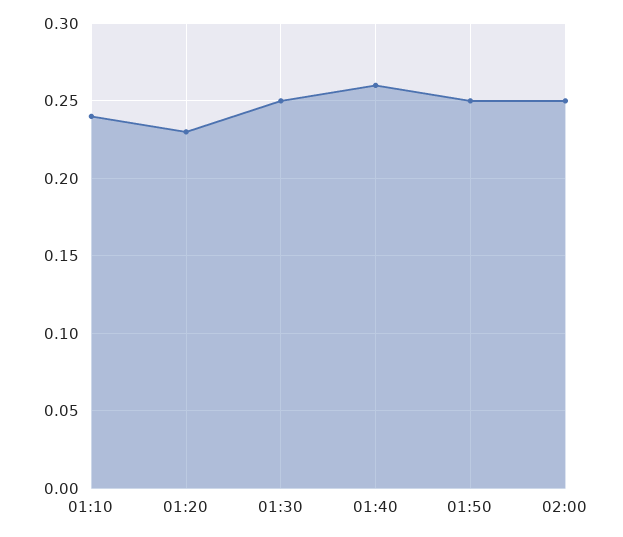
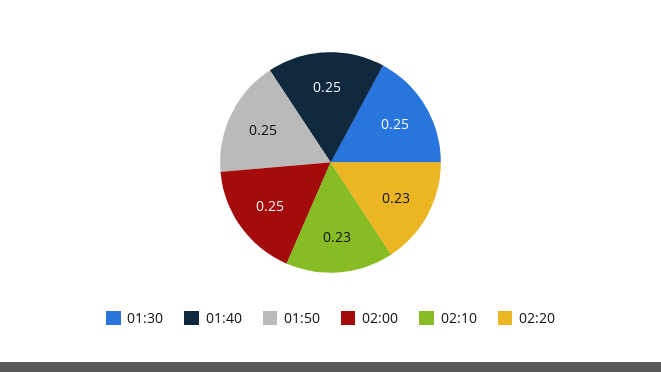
01:10: 0.24 -> none
01:20: 0.23 -> none
01:40: 0.26 -> 0.25
02:10: none -> 0.23
02:20: none -> 0.23

